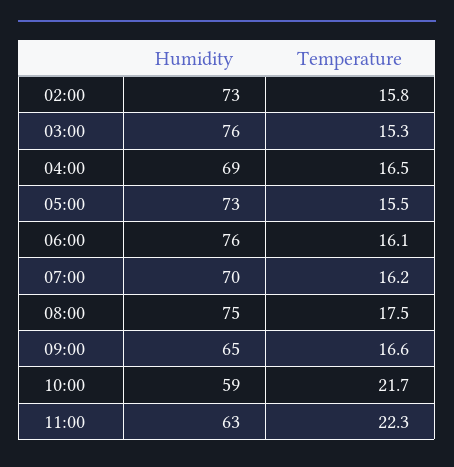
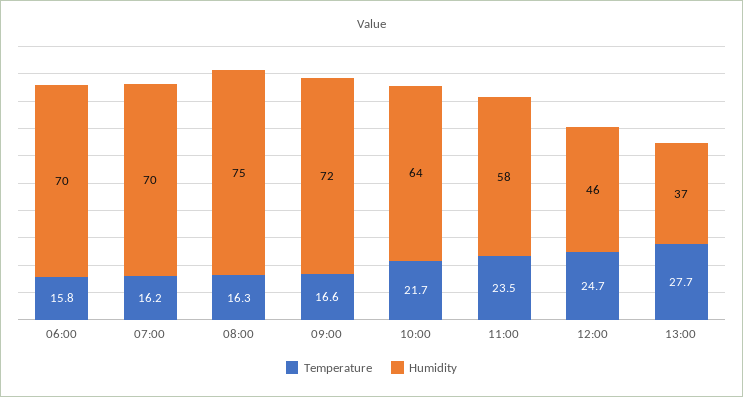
Humidity, 02:00: 73 -> none
Temperature, 02:00: 15.8 -> none
Humidity, 03:00: 76 -> none
Temperature, 03:00: 15.3 -> none
Humidity, 04:00: 69 -> none
Temperature, 04:00: 16.5 -> none
Humidity, 05:00: 73 -> none
Temperature, 05:00: 15.5 -> none
Humidity, 06:00: 76 -> 70
Temperature, 06:00: 16.1 -> 15.8
Temperature, 08:00: 17.5 -> 16.3
Humidity, 09:00: 65 -> 72
Humidity, 10:00: 59 -> 64
Humidity, 11:00: 63 -> 58
Temperature, 11:00: 22.3 -> 23.5
Temperature, 12:00: none -> 24.7
Humidity, 12:00: none -> 46
Temperature, 13:00: none -> 27.7
Humidity, 13:00: none -> 37

